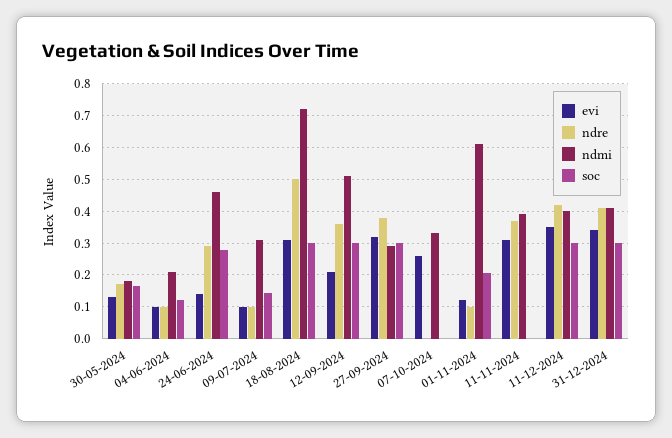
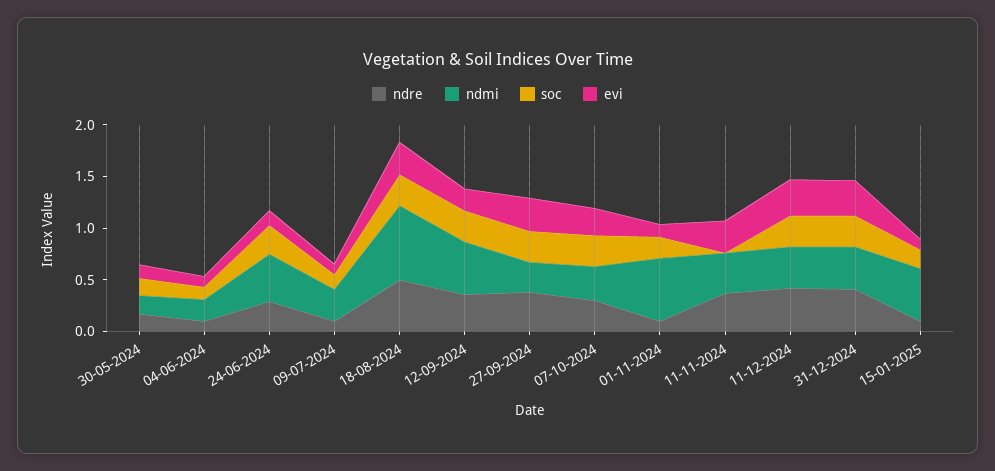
ndre, 07-10-2024: 0 -> 0.3
soc, 07-10-2024: 0 -> 0.3
ndre, 15-01-2025: none -> 0.1
ndmi, 15-01-2025: none -> 0.5
soc, 15-01-2025: none -> 0.2
evi, 15-01-2025: none -> 0.1

